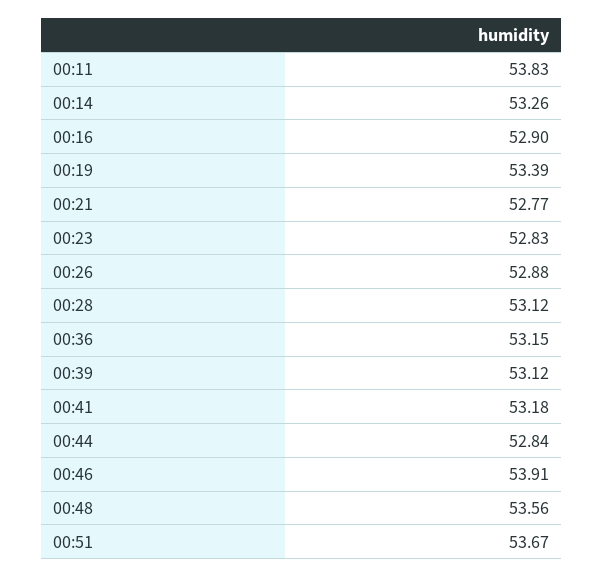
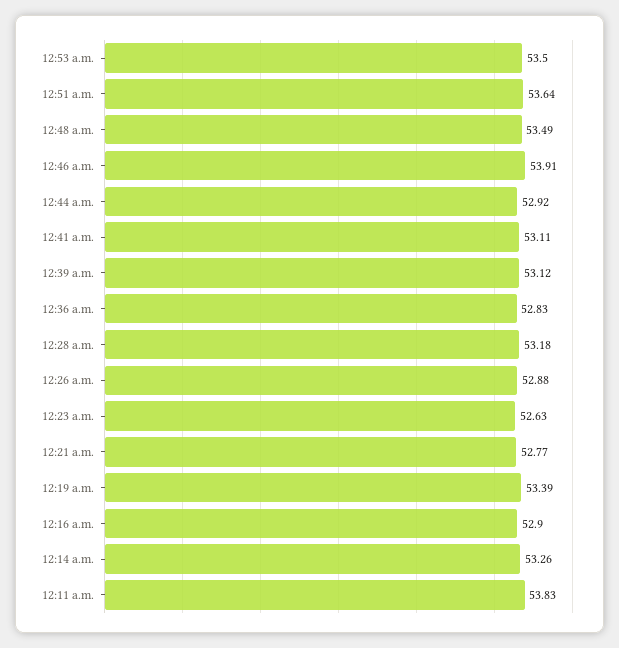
00:23: 52.83 -> 52.63
00:28: 53.12 -> 53.18
00:36: 53.15 -> 52.83
00:41: 53.18 -> 53.11
00:44: 52.84 -> 52.92
00:48: 53.56 -> 53.49
00:51: 53.67 -> 53.64
12:53 a.m.: none -> 53.5

